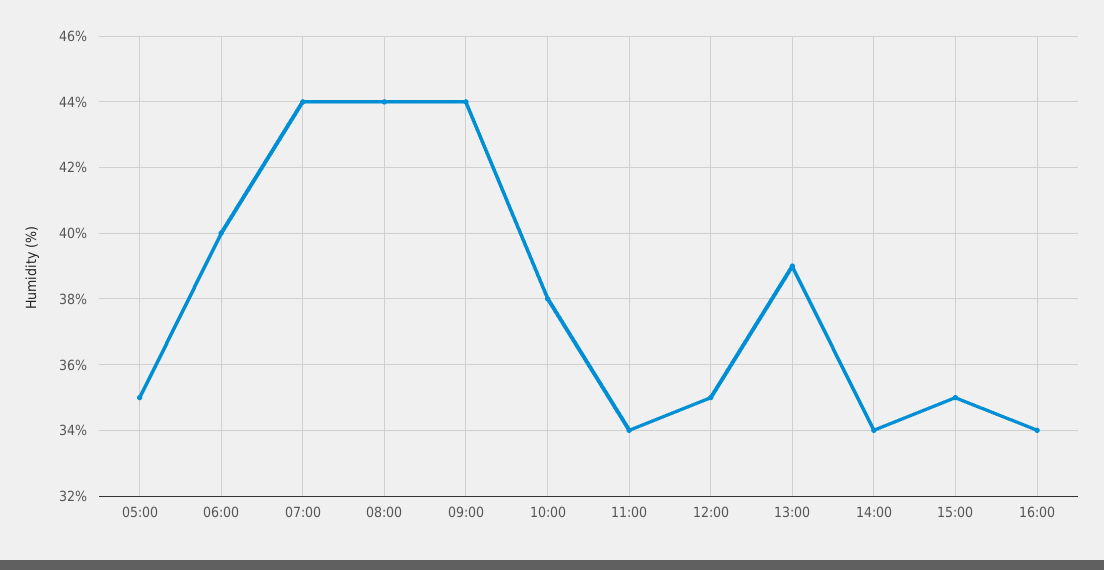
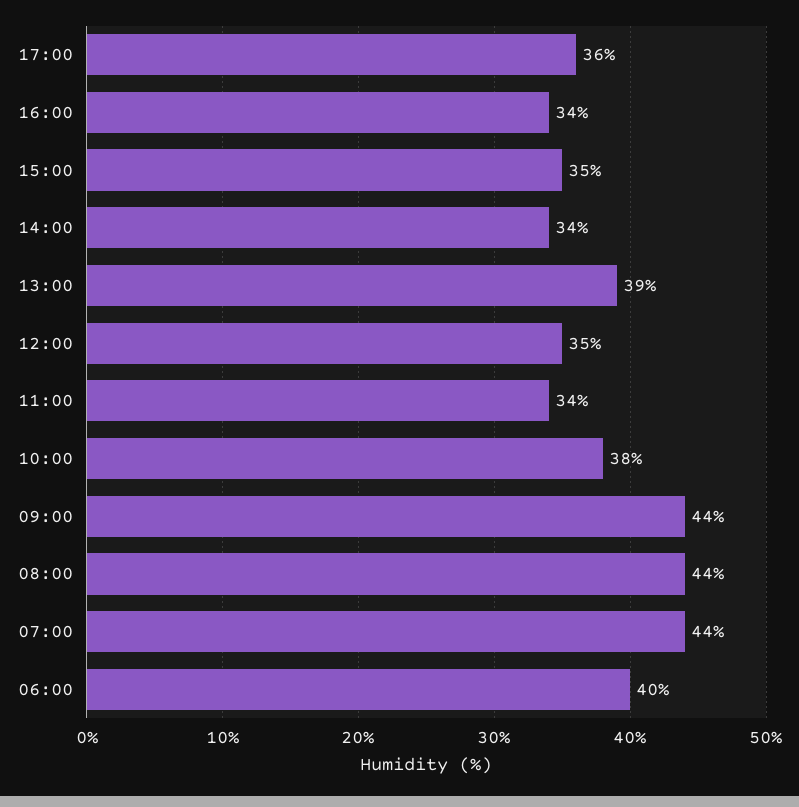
05:00: 35 -> none
17:00: none -> 36

